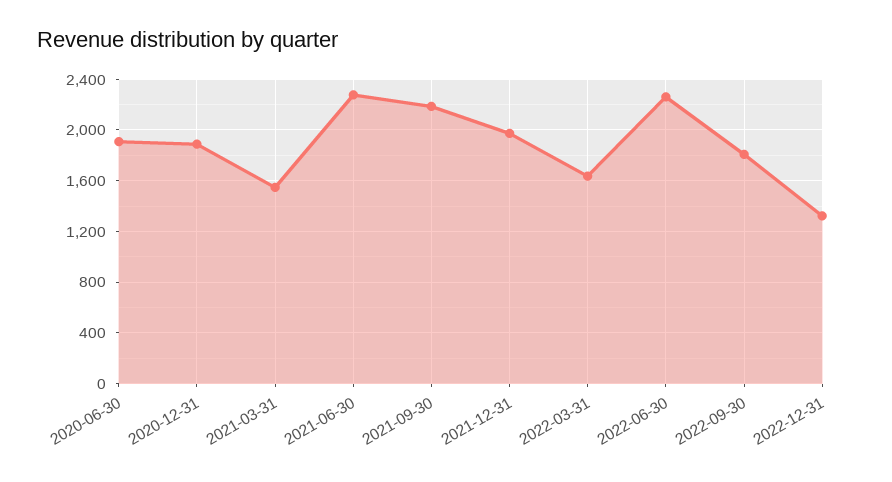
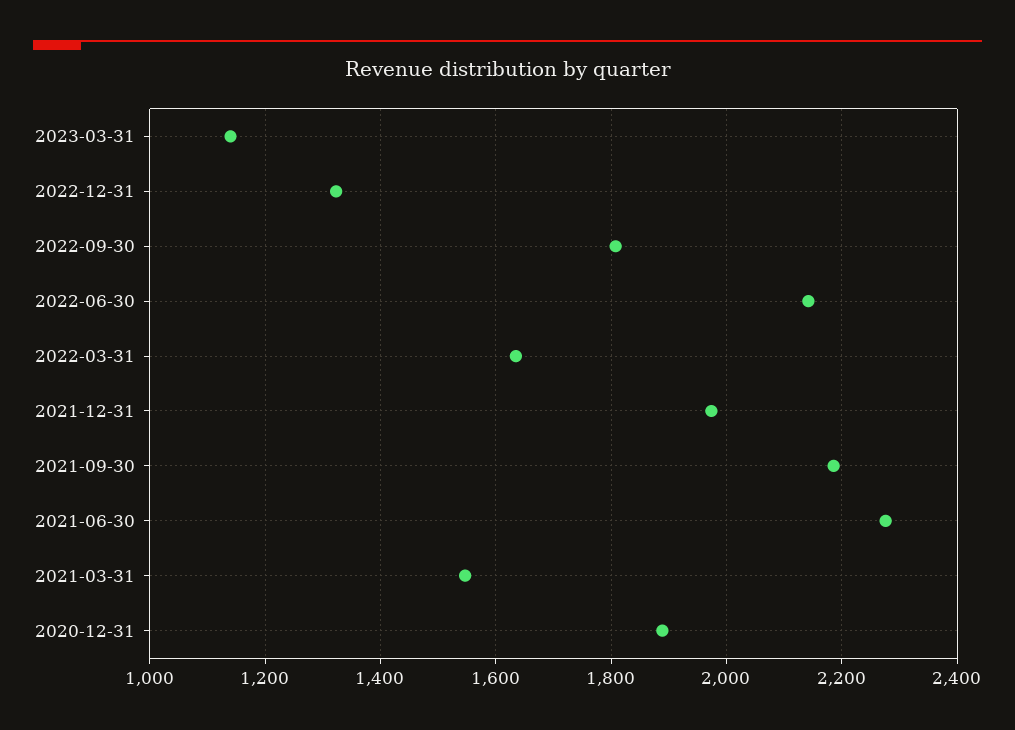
2020-06-30: 1900 -> none
2022-06-30: 2250 -> 2140
2023-03-31: none -> 1140

